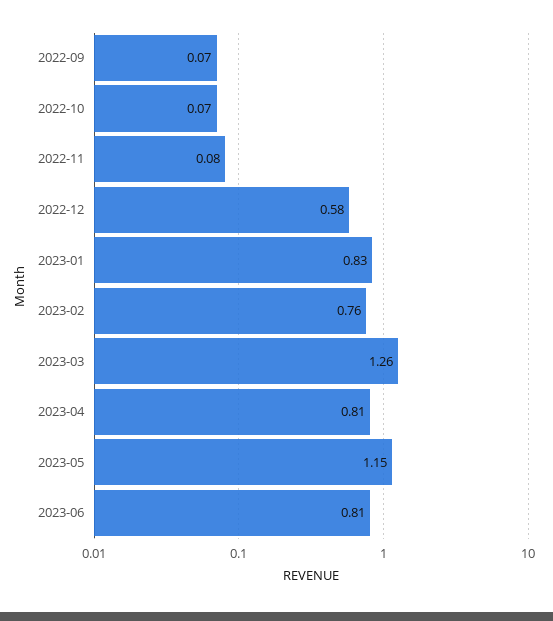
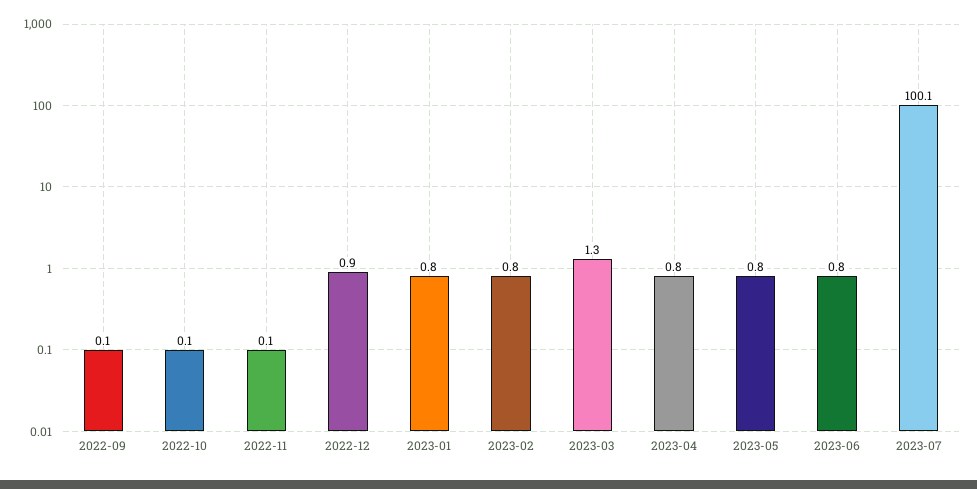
2022-12: 0.58 -> 0.9
2023-05: 1.15 -> 0.8
2023-07: none -> 100.1

